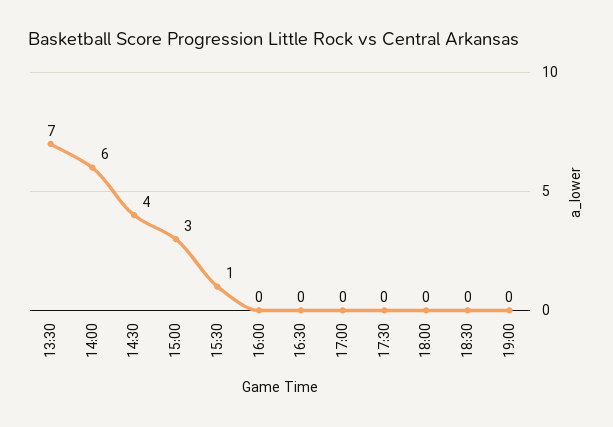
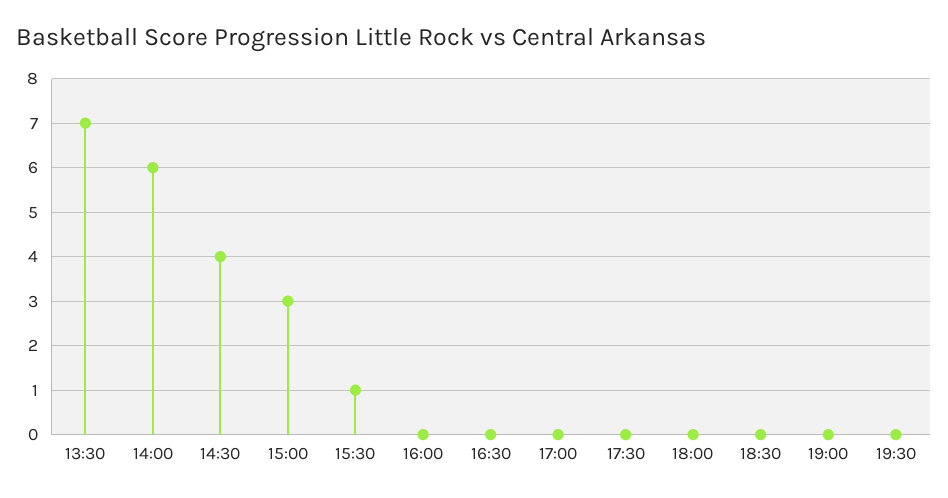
19:30: none -> 0

